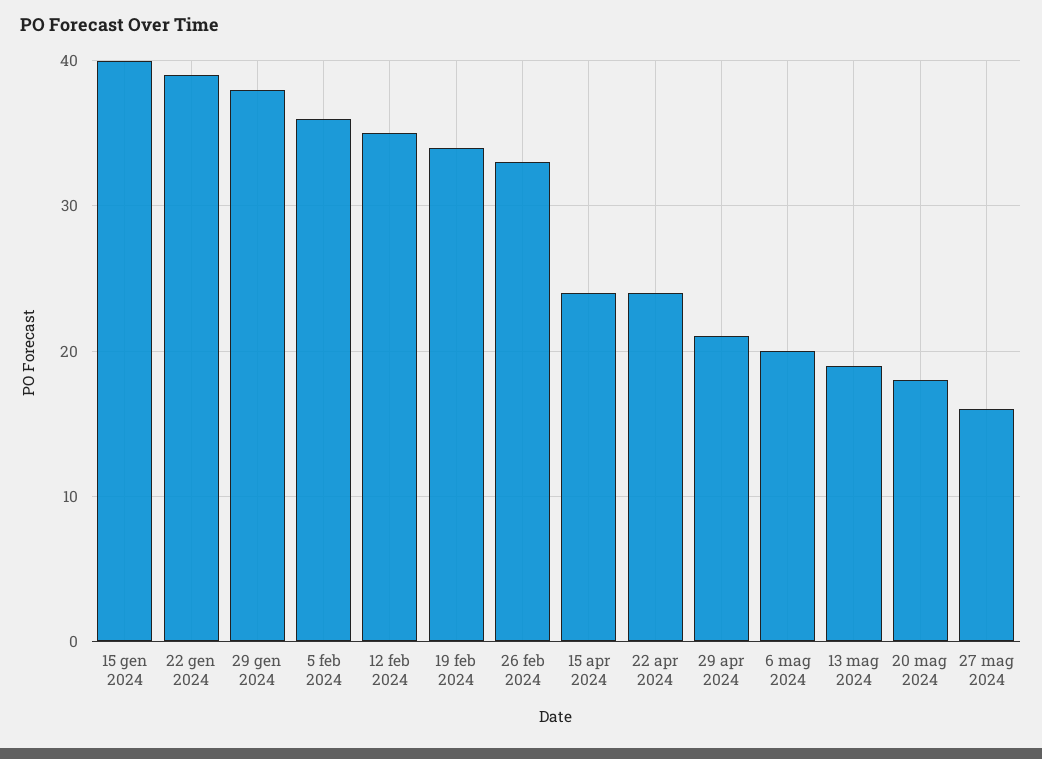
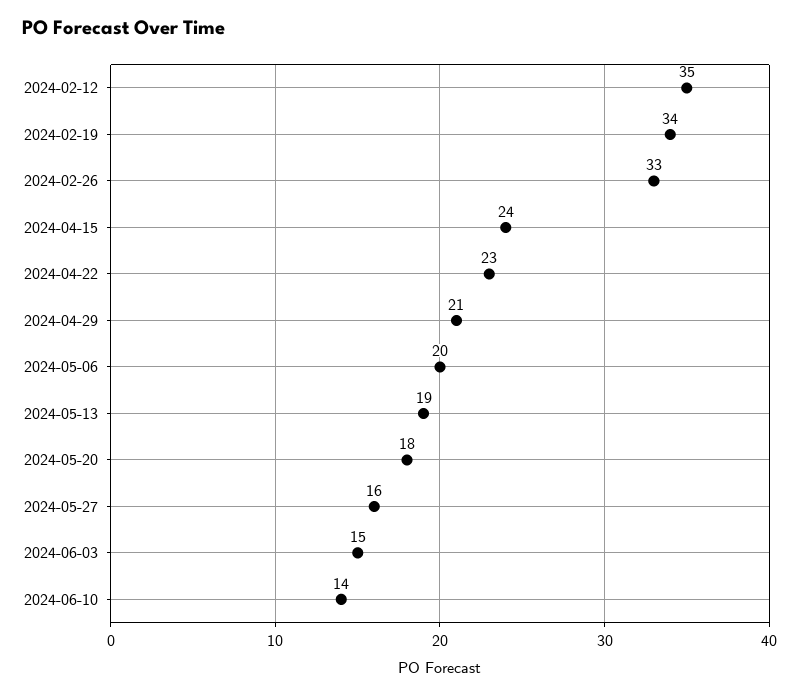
15 gen 2024: 40 -> none
22 gen 2024: 39 -> none
29 gen 2024: 38 -> none
5 feb 2024: 36 -> none
22 apr 2024: 24 -> 23
2024-06-03: none -> 15
2024-06-10: none -> 14

